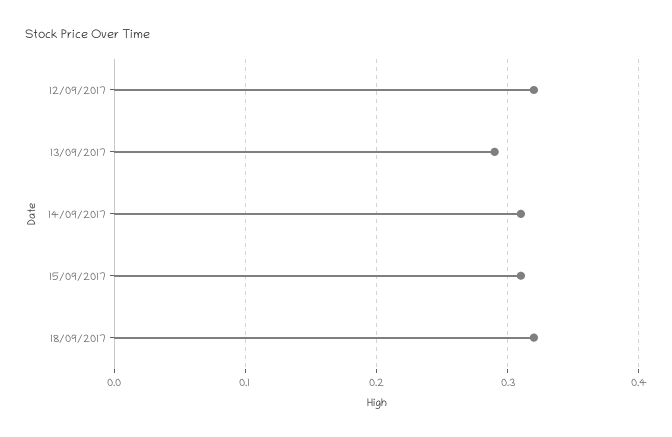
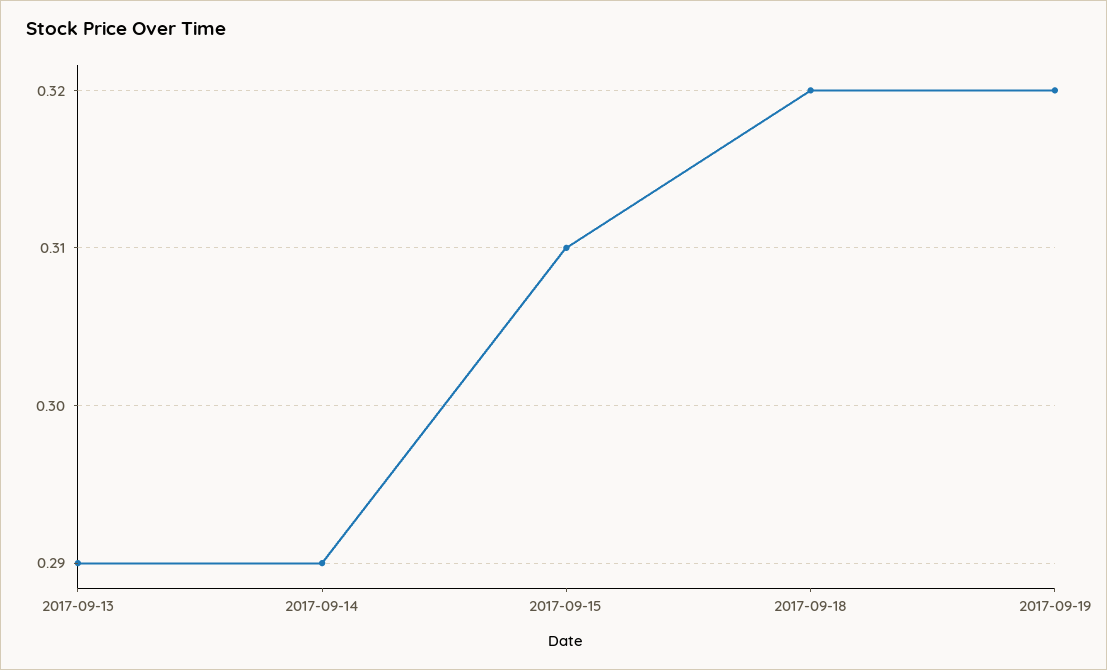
12/09/2017: 0.32 -> none
14/09/2017: 0.31 -> 0.29
2017-09-19: none -> 0.32

